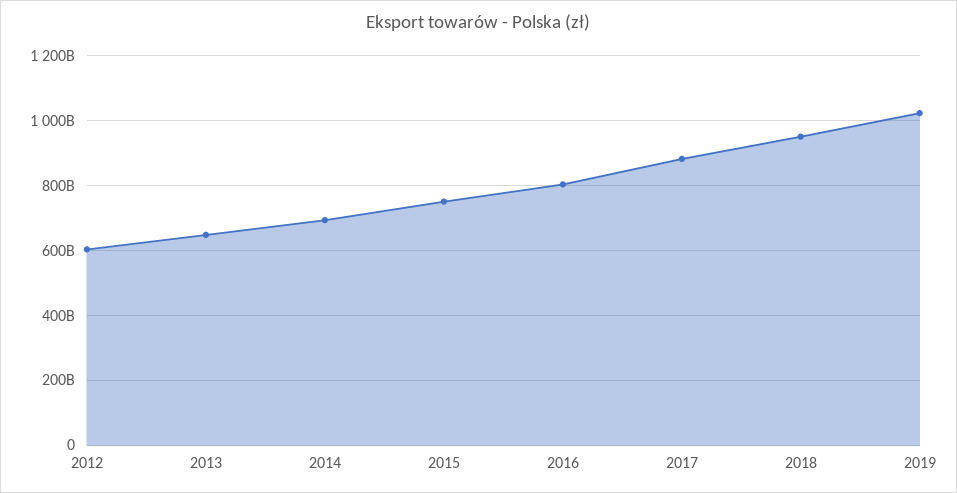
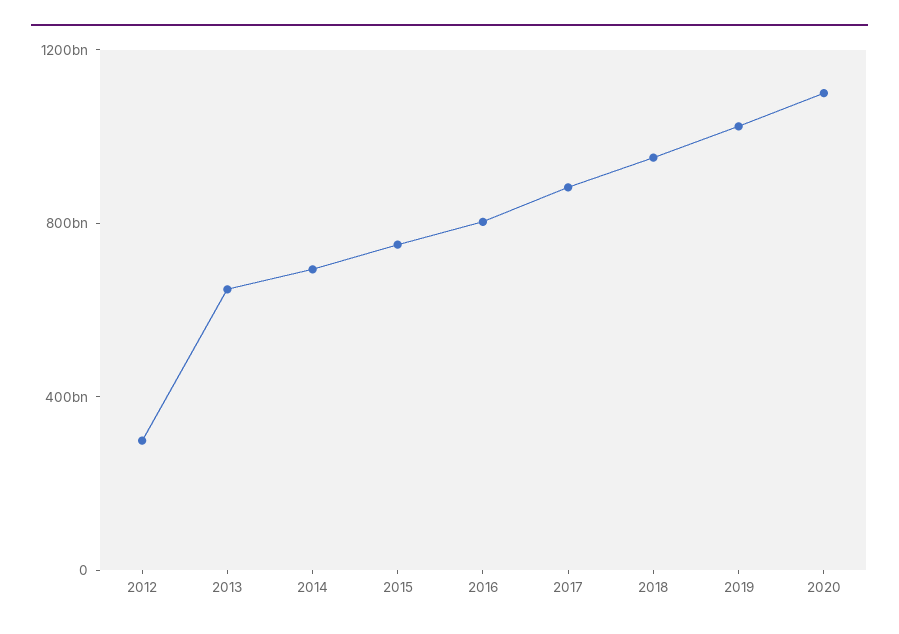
2012: 600000000000 -> 300000000000
2020: none -> 1100000000000

